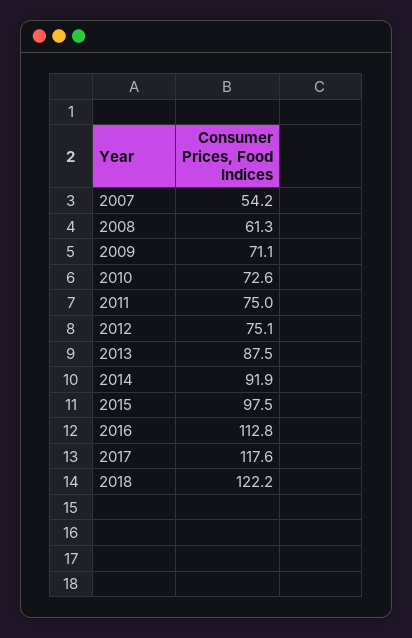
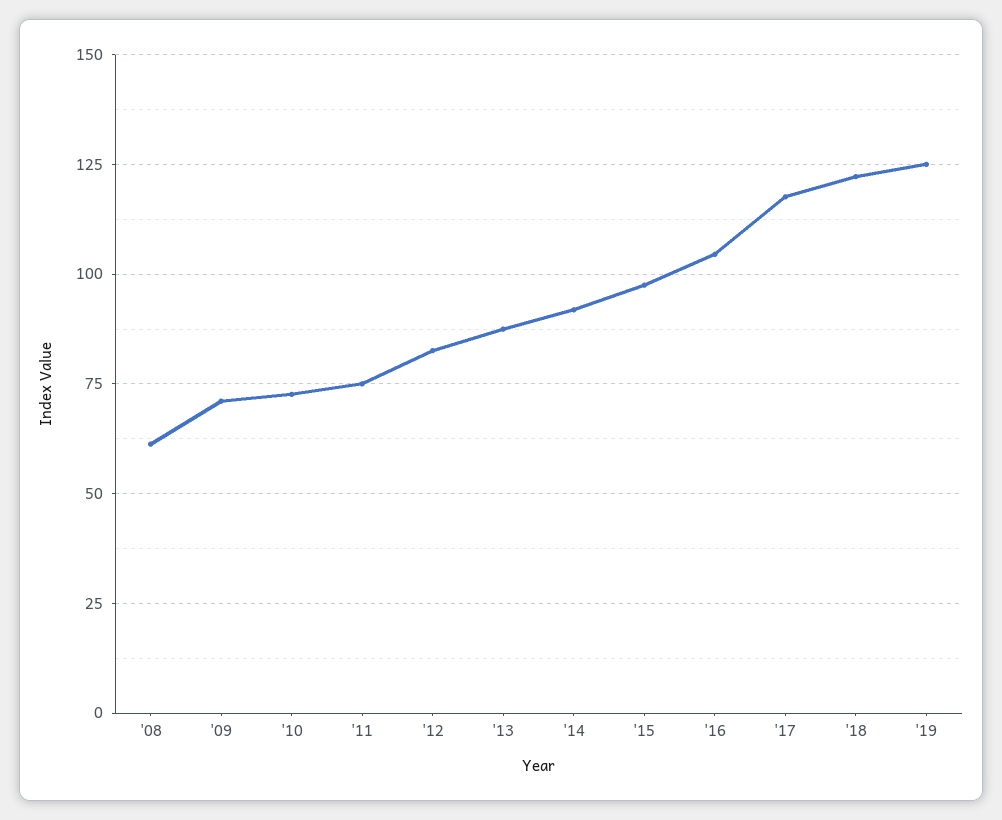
2007: 54.2 -> none
2012: 75.1 -> 82.5
2016: 112.8 -> 105
'19: none -> 125

